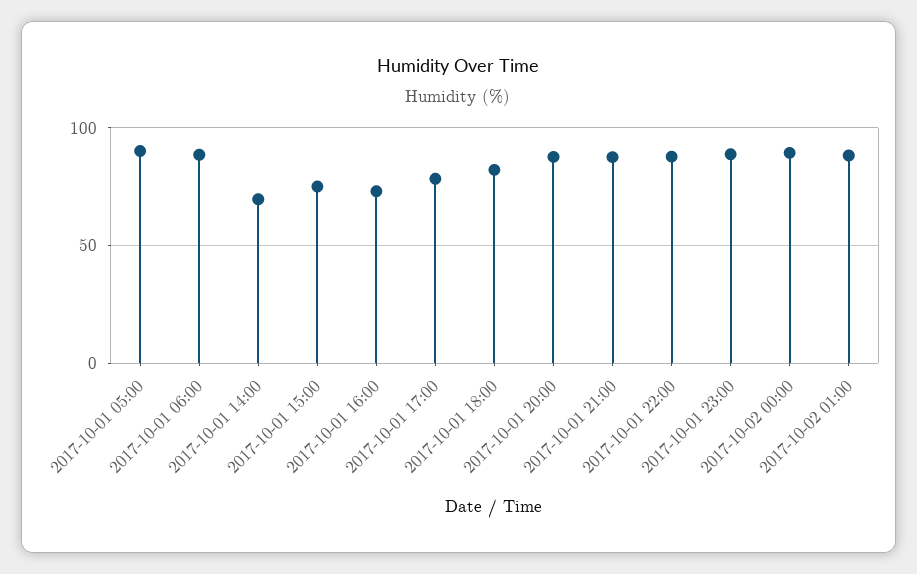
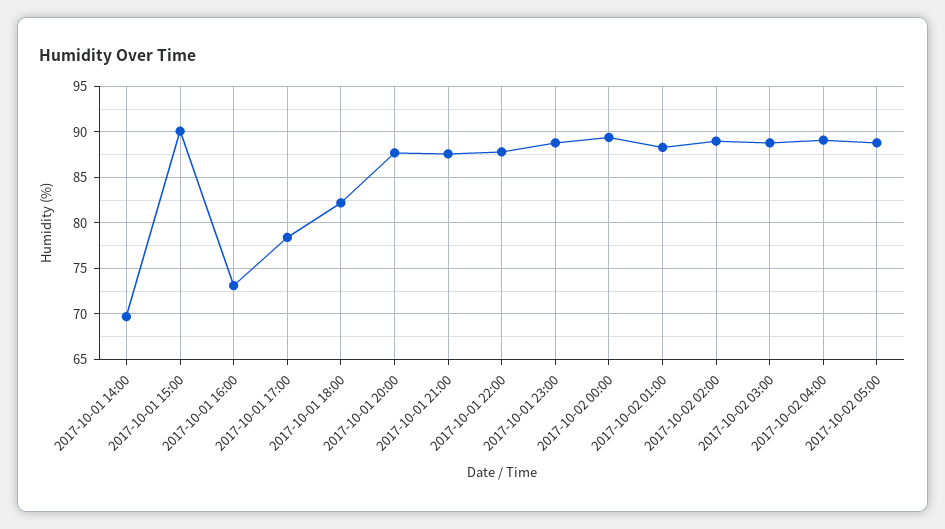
2017-10-01 05:00: 90 -> none
2017-10-01 06:00: 90 -> none
2017-10-01 15:00: 75 -> 90
2017-10-02 02:00: none -> 89
2017-10-02 03:00: none -> 89
2017-10-02 04:00: none -> 89
2017-10-02 05:00: none -> 89

